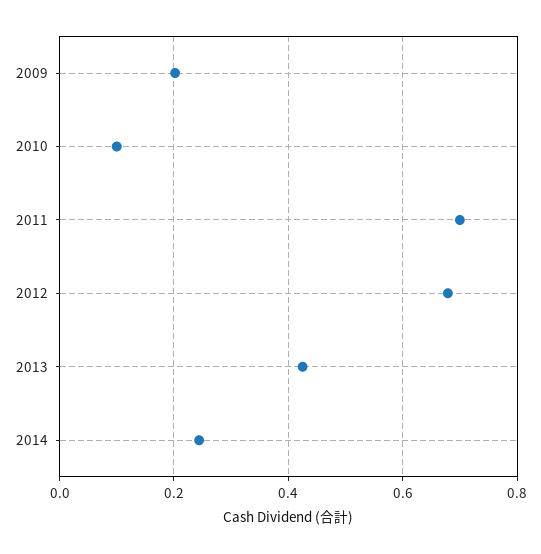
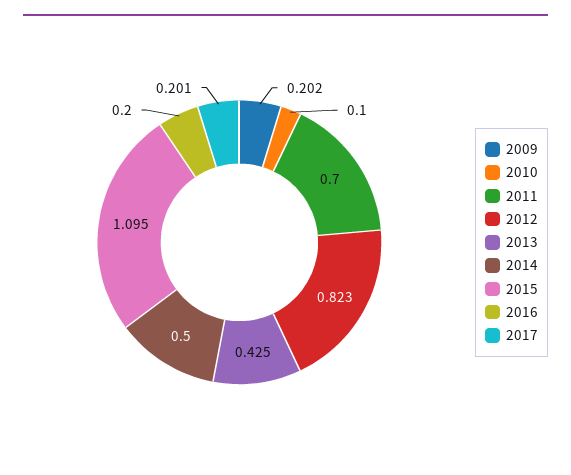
2012: 0.68 -> 0.823
2014: 0.24 -> 0.5
2015: none -> 1.095
2016: none -> 0.2
2017: none -> 0.201

